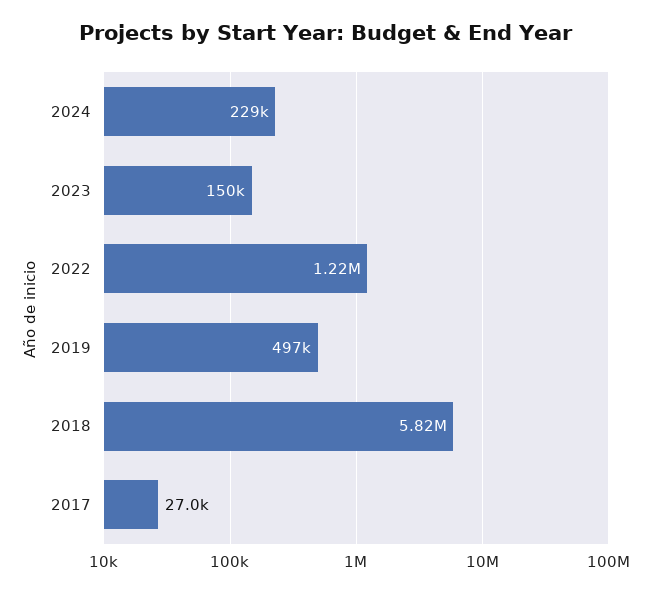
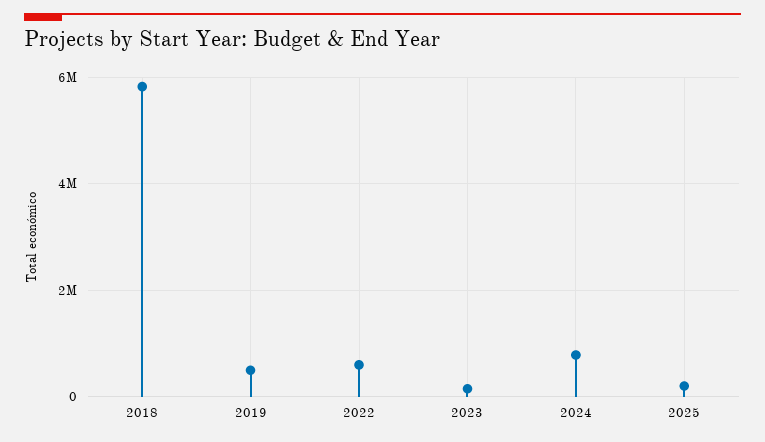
2024: 229000 -> 800000
2022: 1220000 -> 600000
2017: 27000 -> none
2025: none -> 200000

